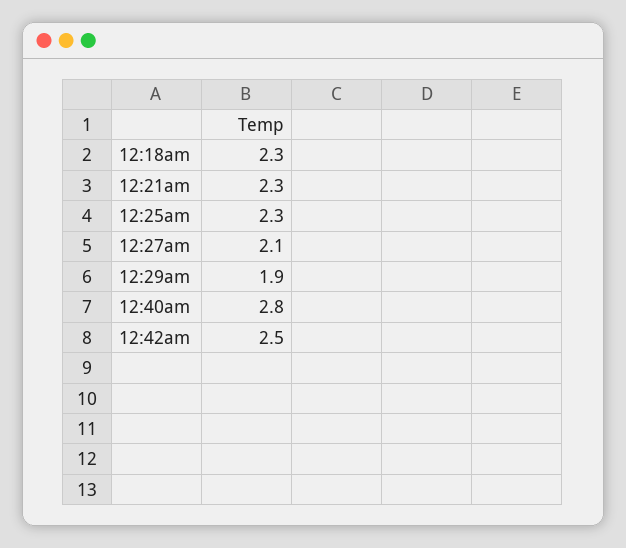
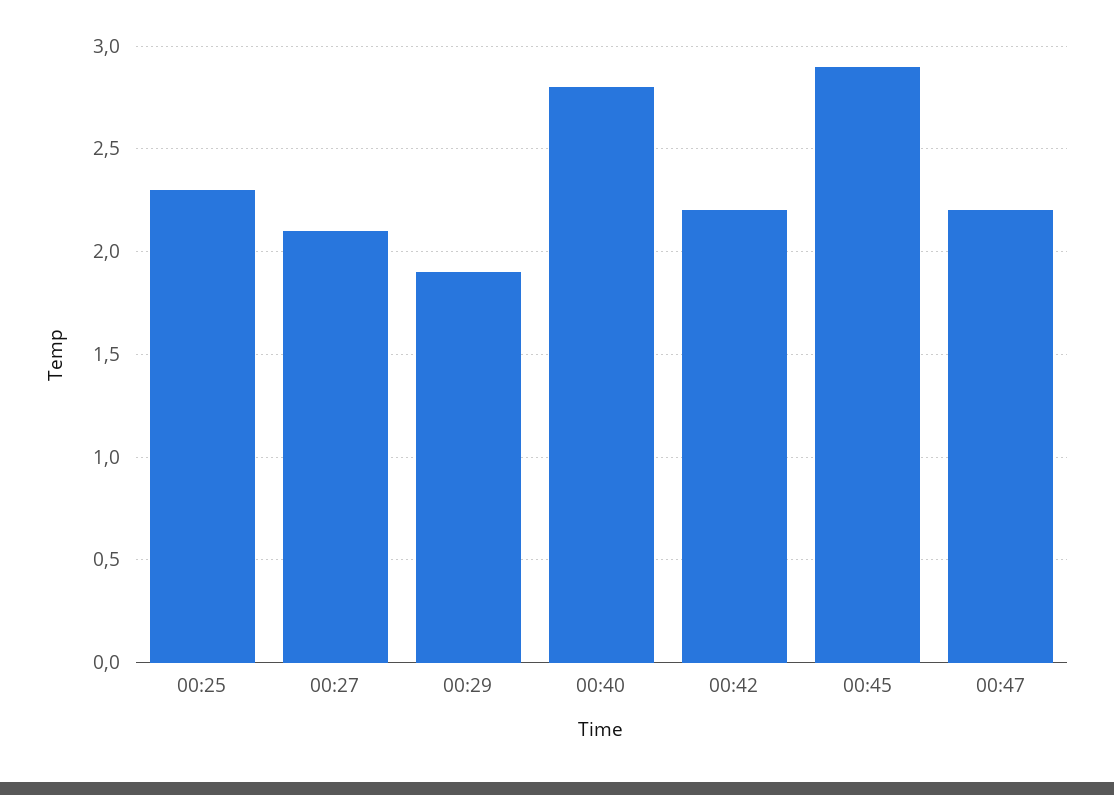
12:18am: 2.3 -> none
12:21am: 2.3 -> none
12:42am: 2.5 -> 2.2
00:45: none -> 2.9
00:47: none -> 2.2

